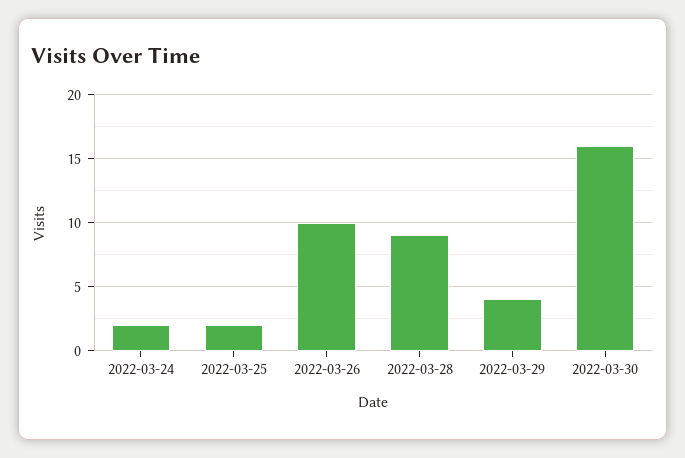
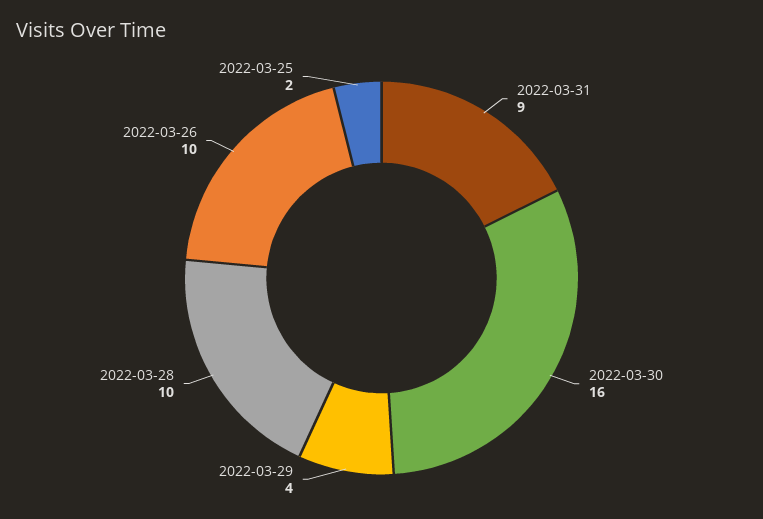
2022-03-24: 2 -> none
2022-03-28: 9 -> 10
2022-03-31: none -> 9

